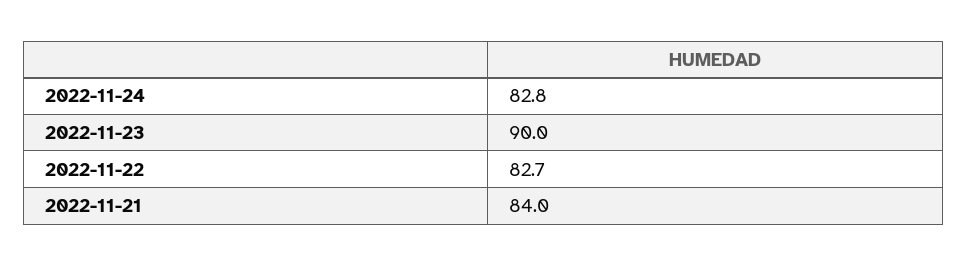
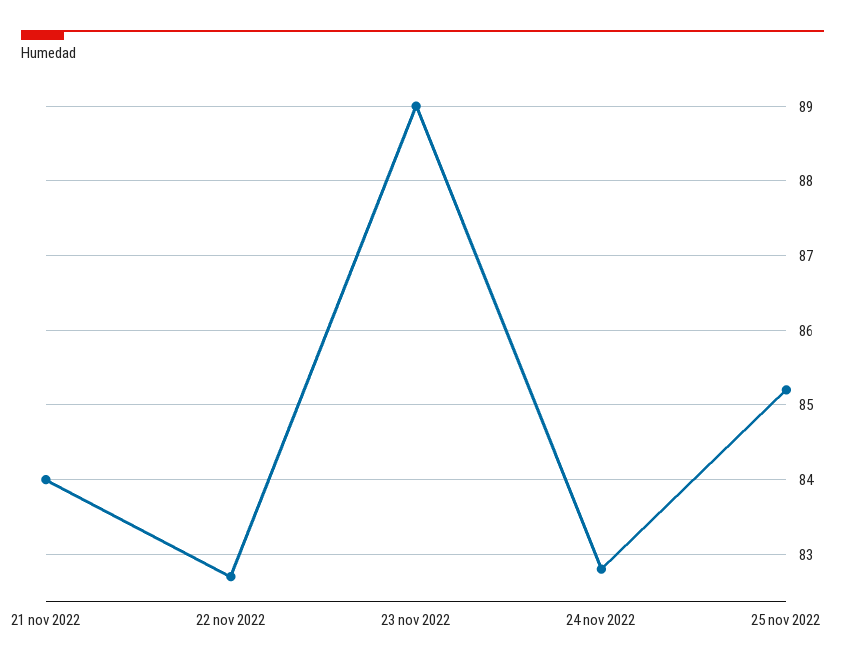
2022-11-23: 90 -> 89
25 nov 2022: none -> 85.2

